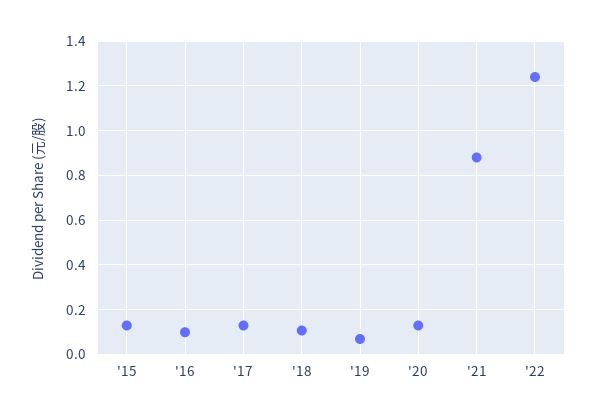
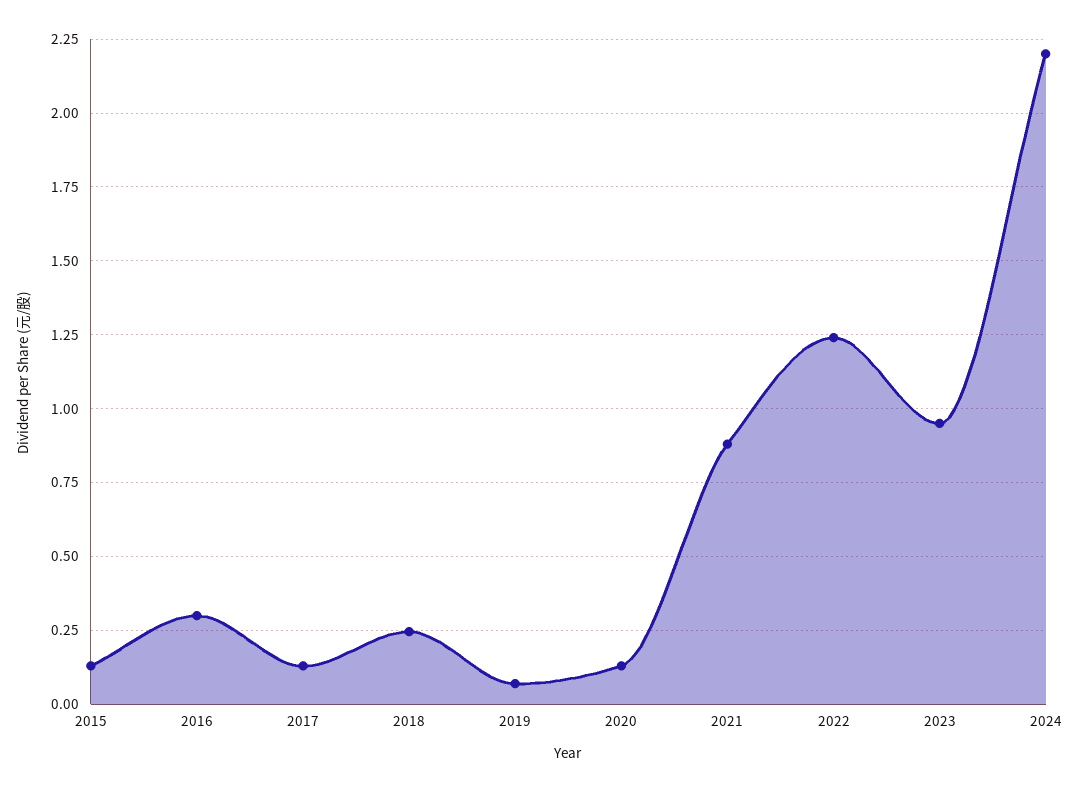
'16: 0.1 -> 0.3
'18: 0.1 -> 0.25
2023: none -> 0.95
2024: none -> 2.2

